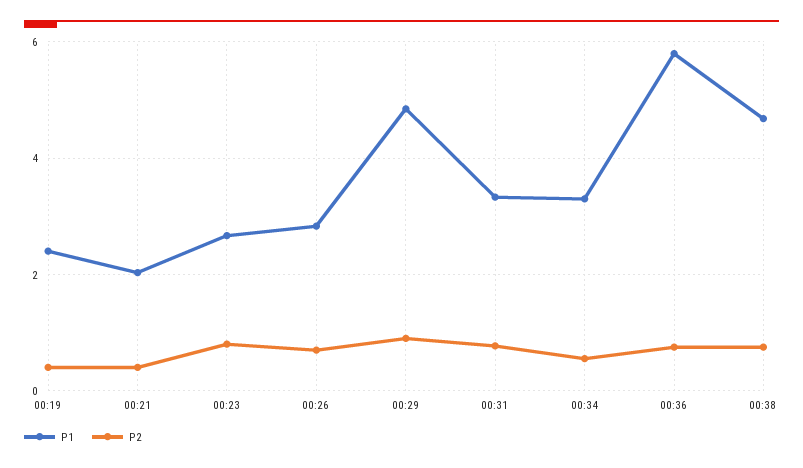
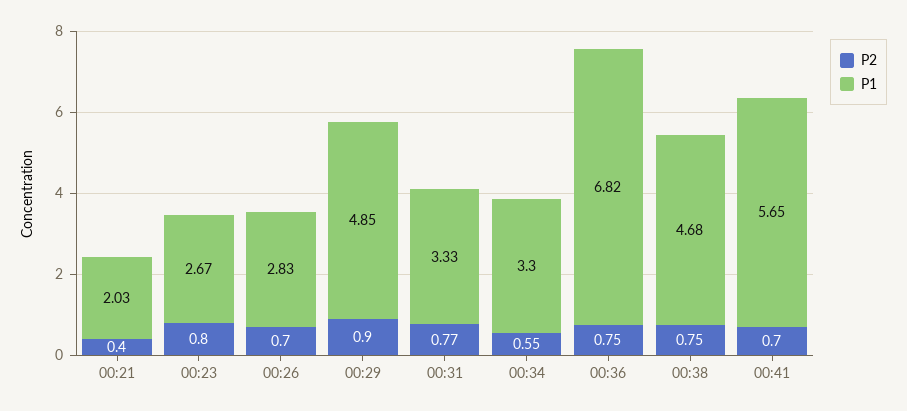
P1, 00:19: 2.4 -> none
P2, 00:19: 0.4 -> none
P1, 00:36: 5.8 -> 6.82
P2, 00:41: none -> 0.7
P1, 00:41: none -> 5.65

